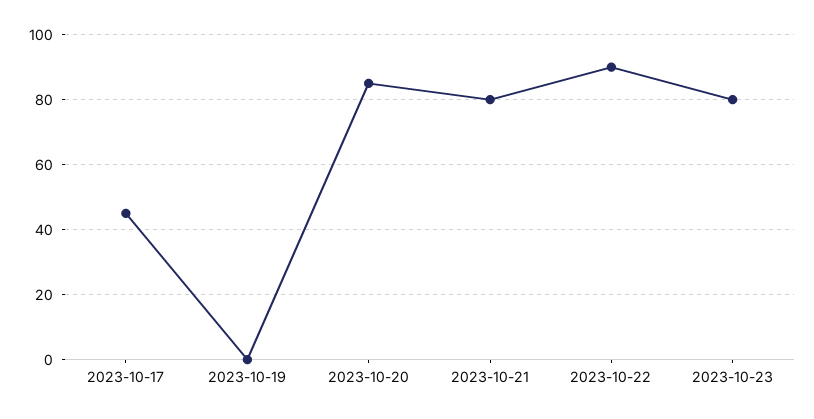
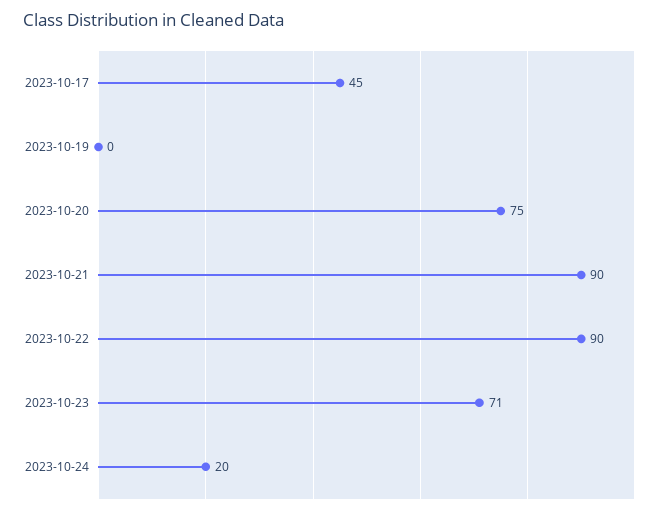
2023-10-20: 85 -> 75
2023-10-21: 80 -> 90
2023-10-23: 80 -> 71
2023-10-24: none -> 20

